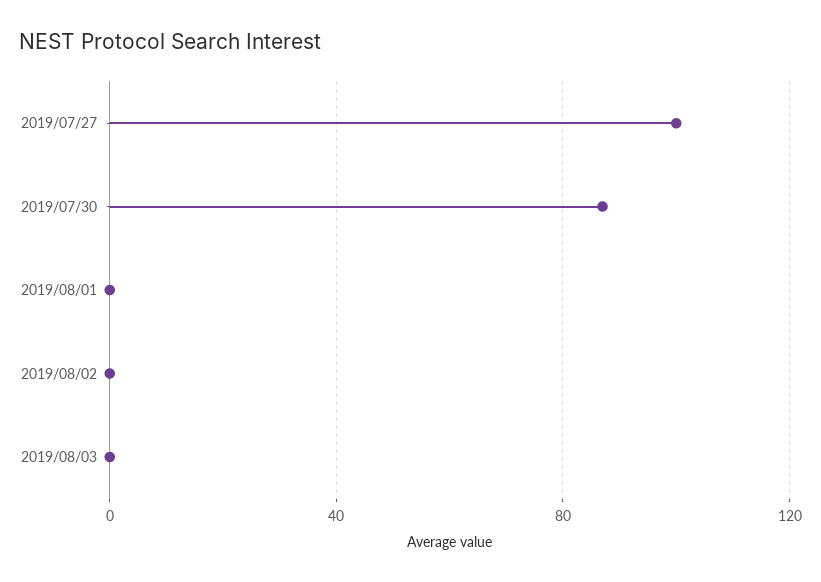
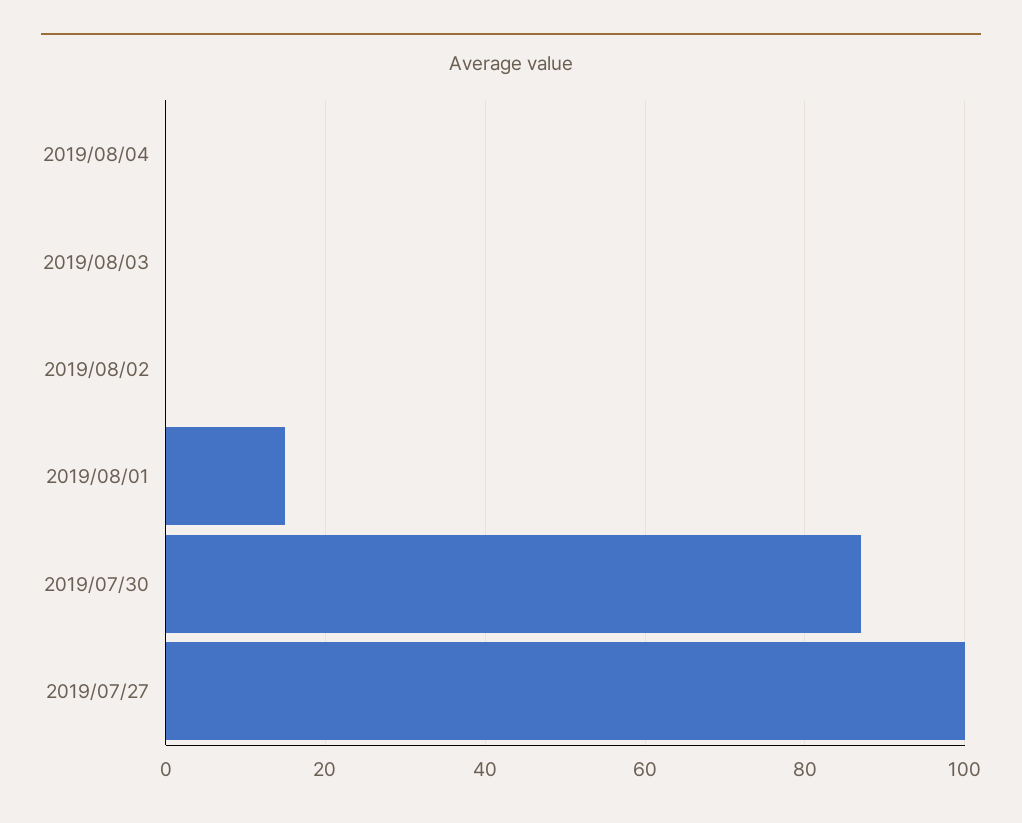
2019/08/01: 0 -> 15
2019/08/04: none -> 0

